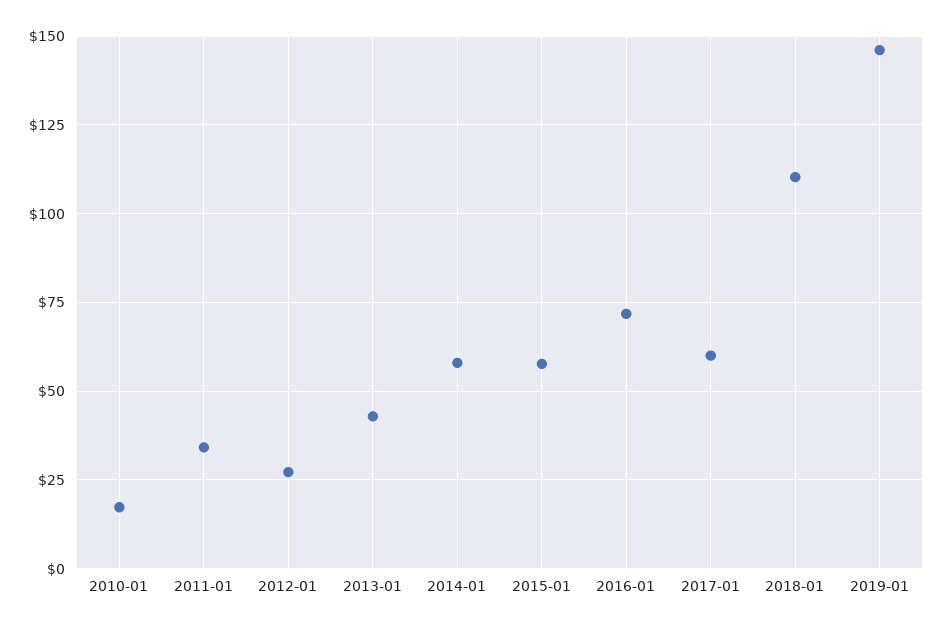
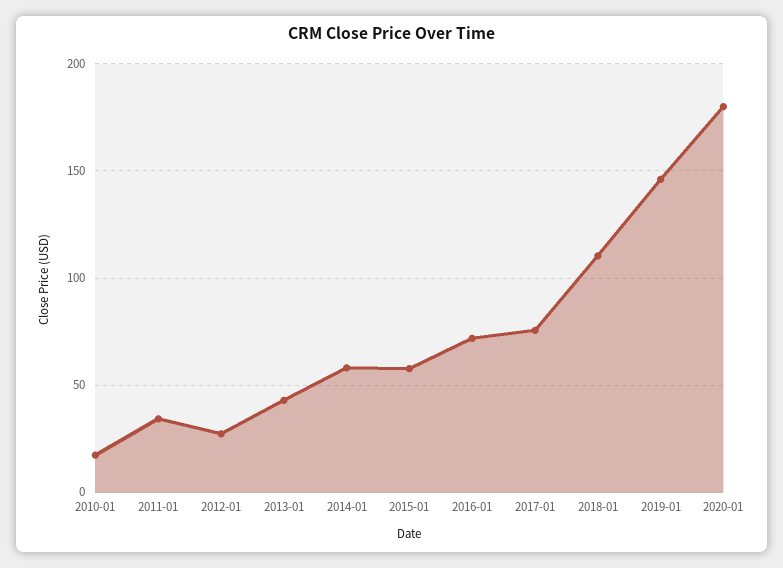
2017-01: 60 -> 75
2020-01: none -> 180

